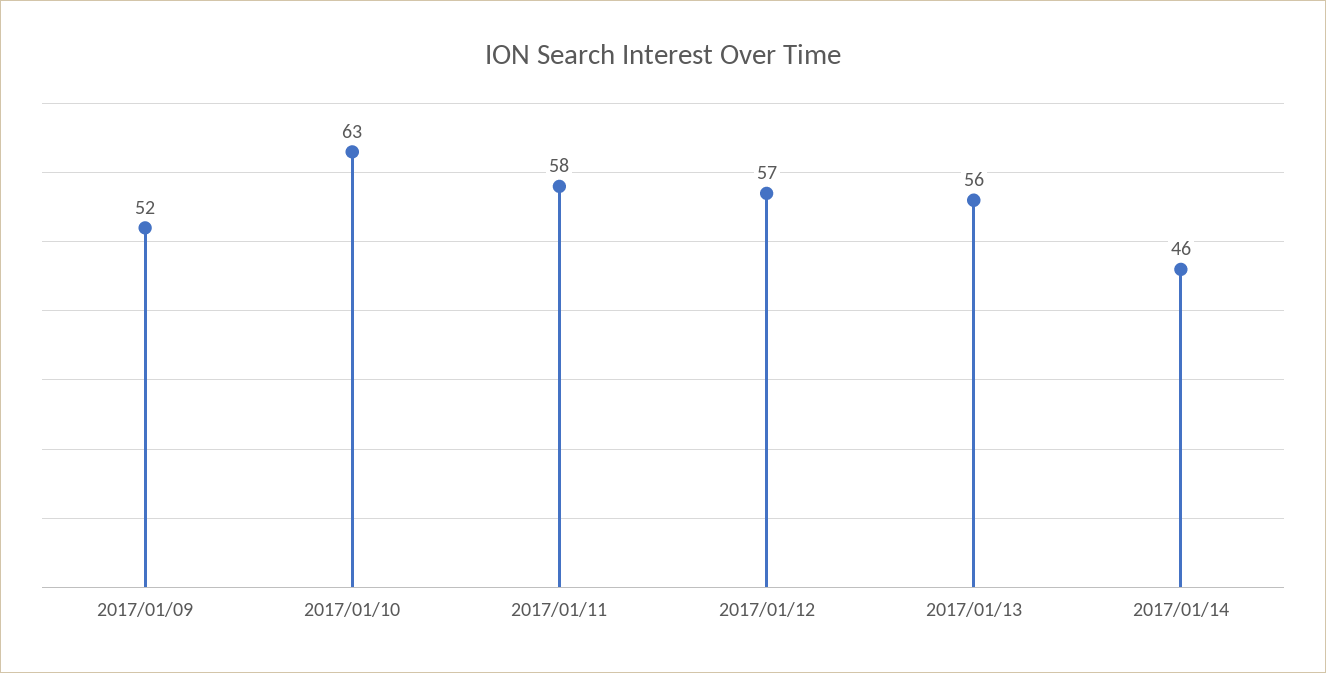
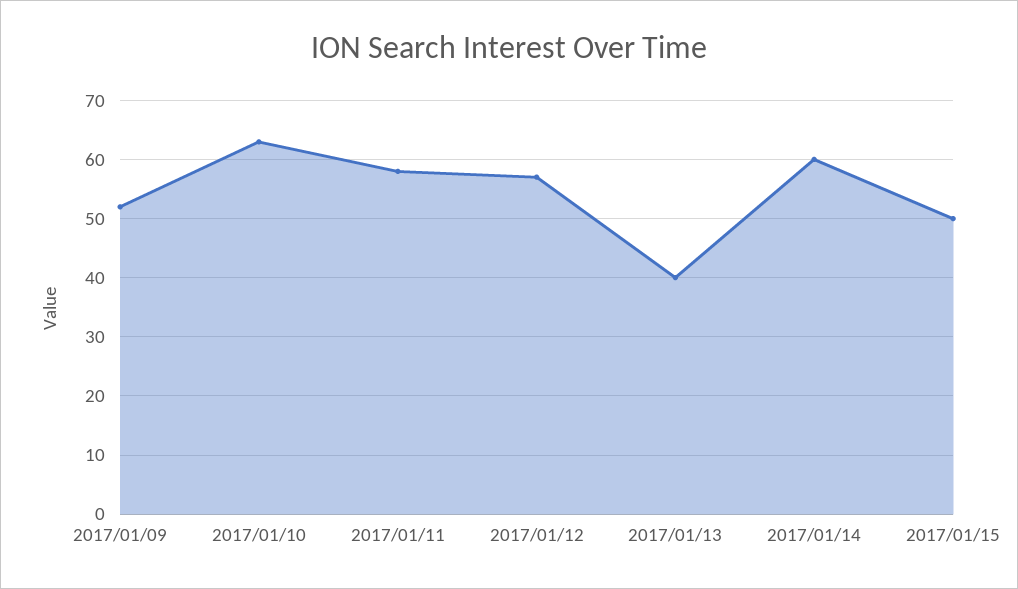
2017/01/13: 56 -> 40
2017/01/14: 46 -> 60
2017/01/15: none -> 50

